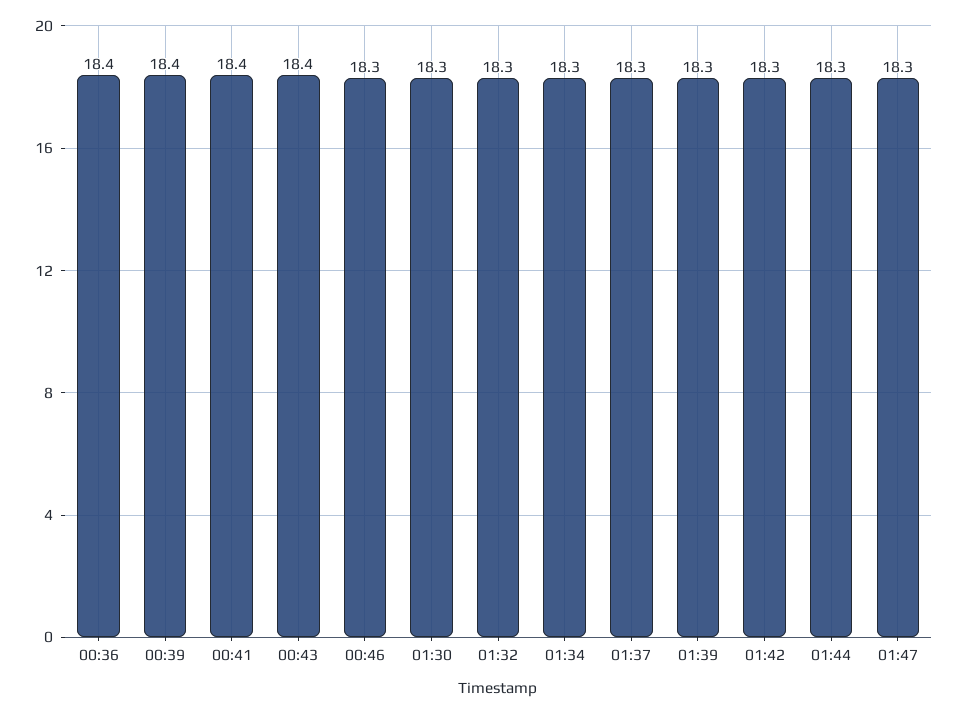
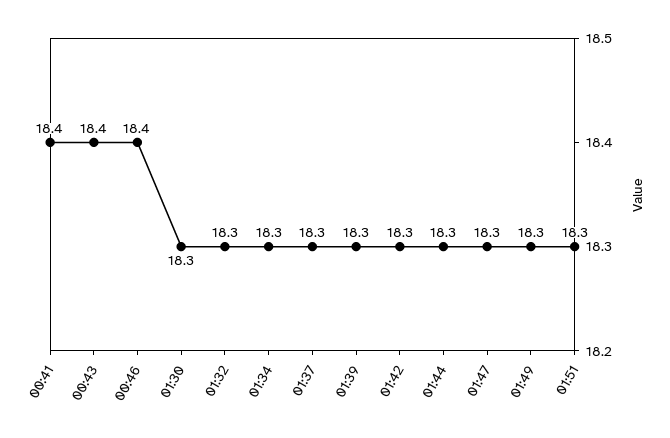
00:36: 18.4 -> none
00:39: 18.4 -> none
00:46: 18.3 -> 18.4
01:49: none -> 18.3
01:51: none -> 18.3

